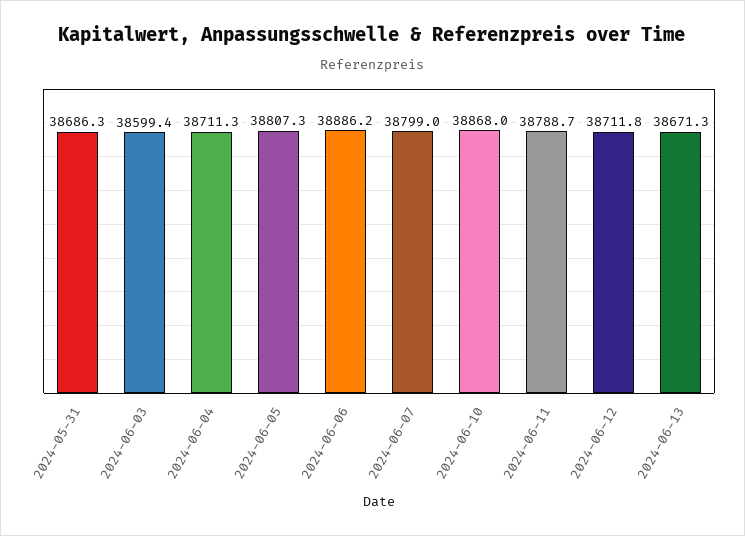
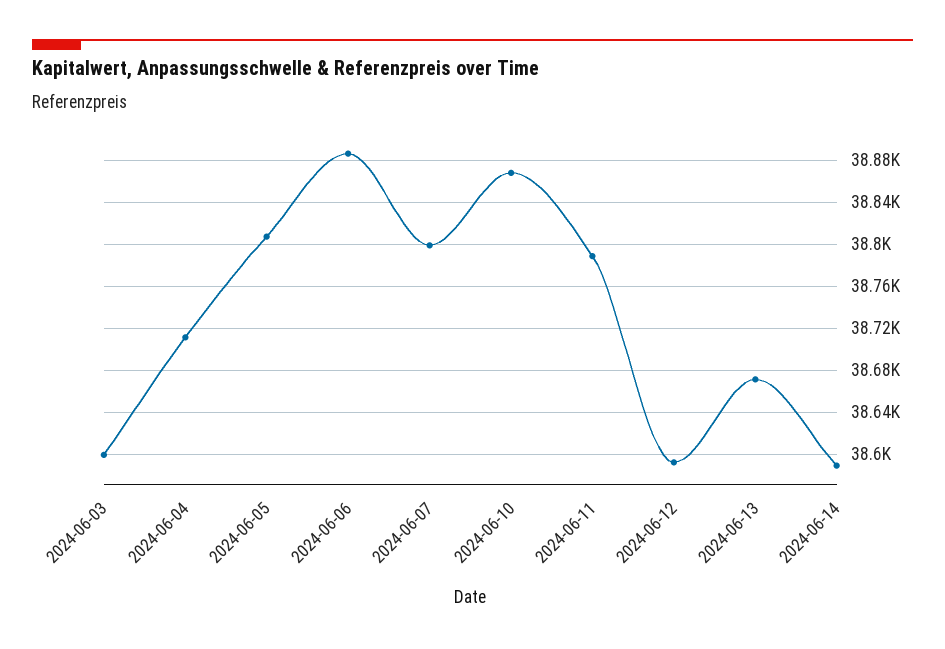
2024-05-31: 38686.3 -> none
2024-06-12: 38711.8 -> 38590
2024-06-14: none -> 38590

